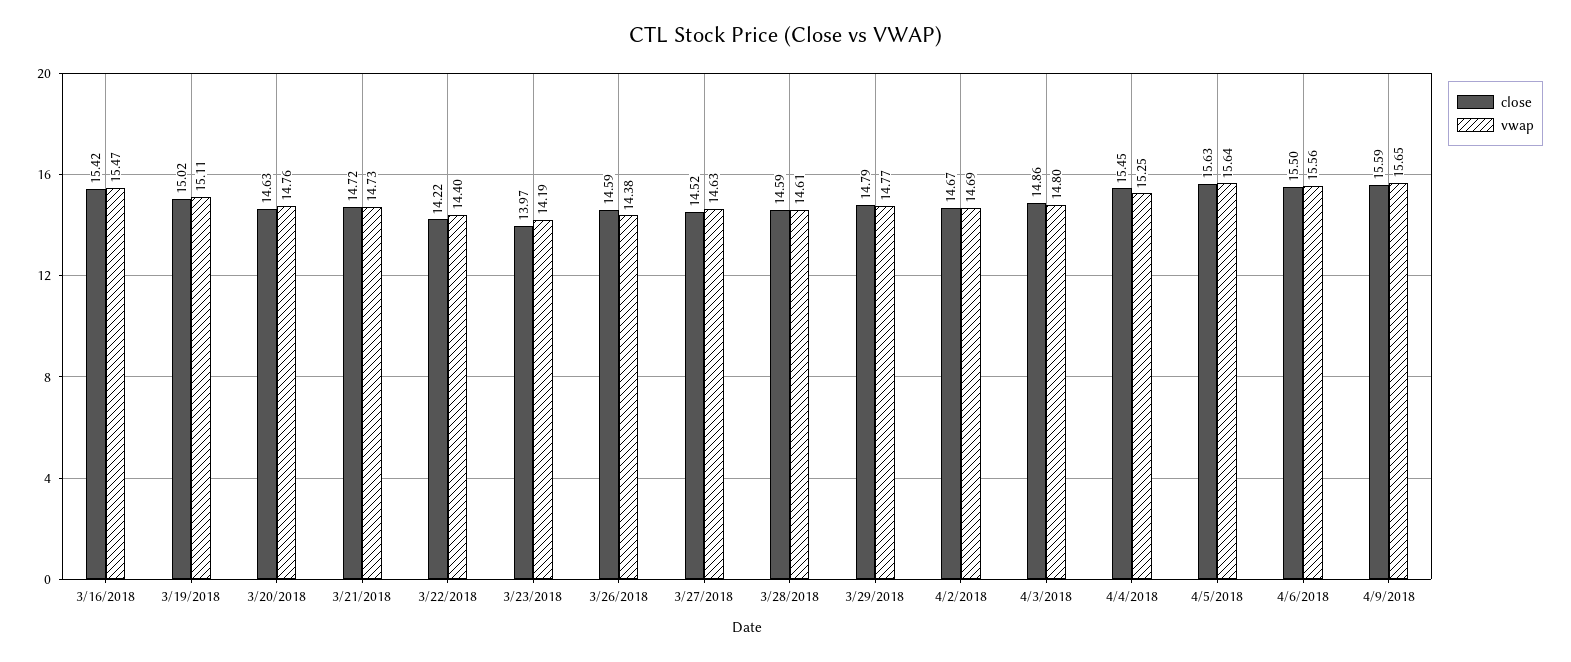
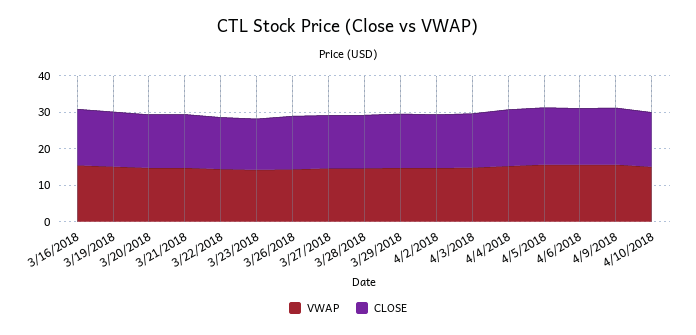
vwap, 4/10/2018: none -> 15
close, 4/10/2018: none -> 15

